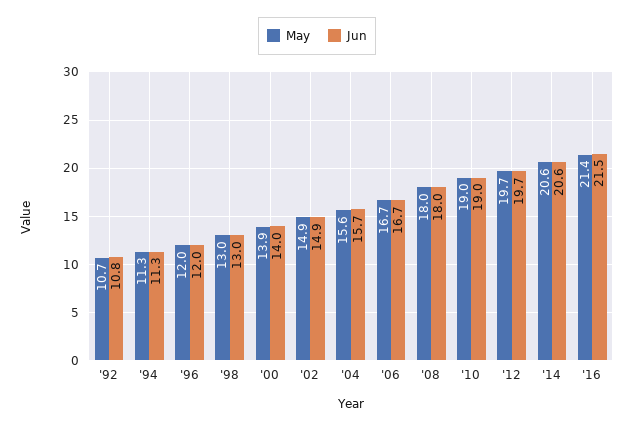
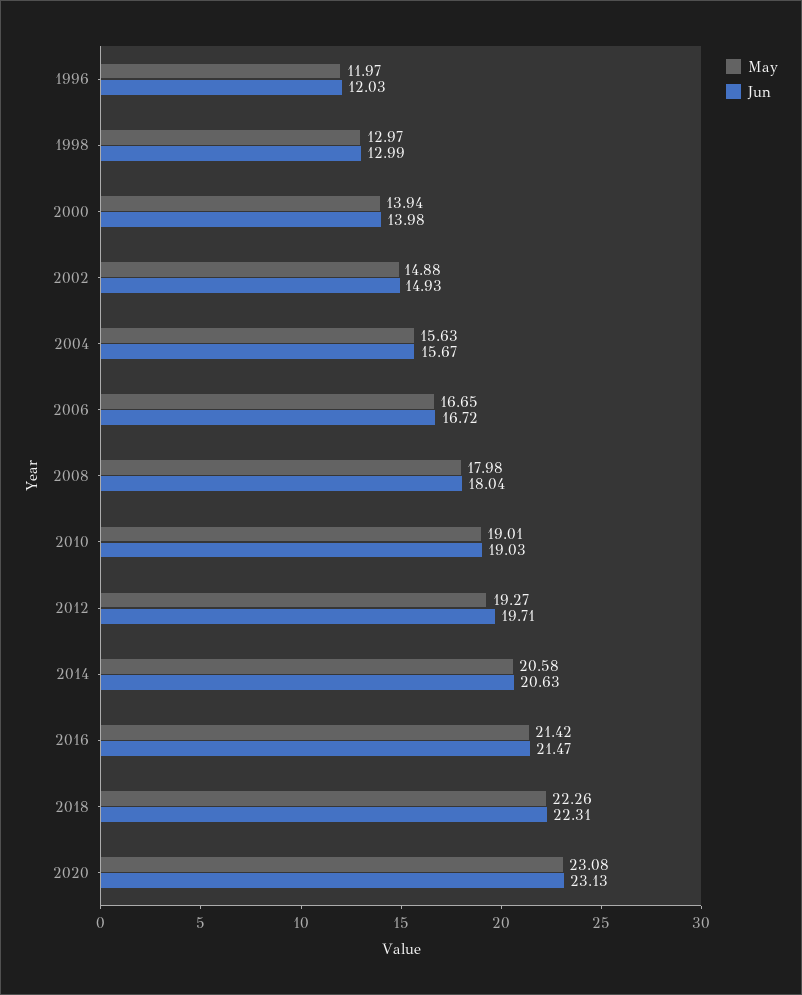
May, '92: 10.7 -> none
Jun, '92: 10.8 -> none
May, '94: 11.3 -> none
Jun, '94: 11.3 -> none
May, '12: 19.7 -> 19.27
May, 2018: none -> 22.26
Jun, 2018: none -> 22.31
May, 2020: none -> 23.08
Jun, 2020: none -> 23.13

